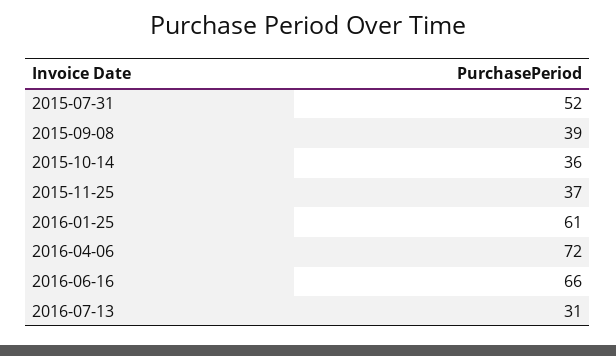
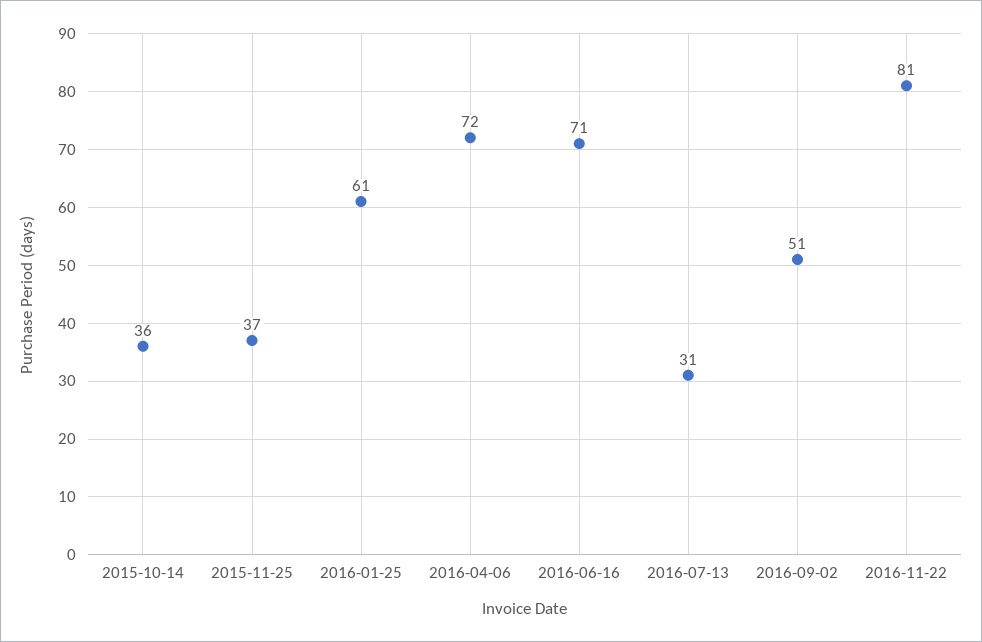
2015-07-31: 52 -> none
2015-09-08: 39 -> none
2016-06-16: 66 -> 71
2016-09-02: none -> 51
2016-11-22: none -> 81

